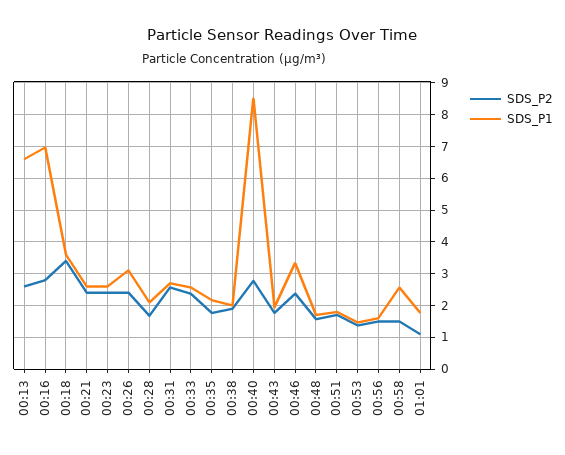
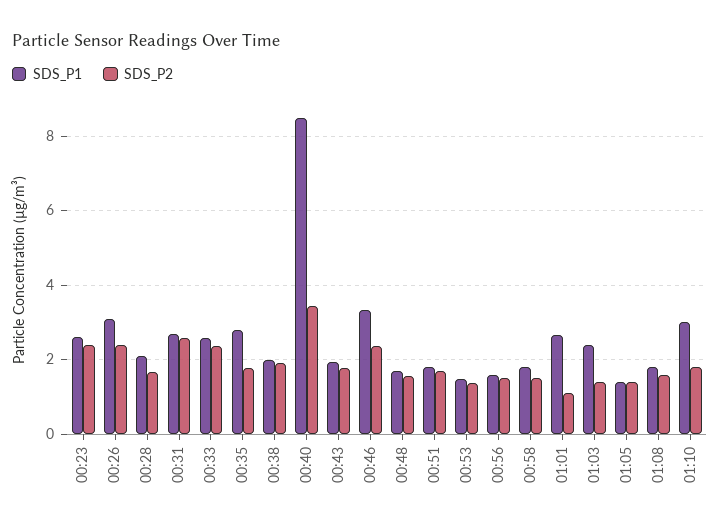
SDS_P2, 00:13: 2.6 -> none
SDS_P1, 00:13: 6.6 -> none
SDS_P2, 00:16: 2.8 -> none
SDS_P1, 00:16: 7 -> none
SDS_P2, 00:18: 3.4 -> none
SDS_P1, 00:18: 3.6 -> none
SDS_P2, 00:21: 2.4 -> none
SDS_P1, 00:21: 2.6 -> none
SDS_P1, 00:35: 2.2 -> 2.8
SDS_P2, 00:40: 2.8 -> 3.4
SDS_P1, 00:58: 2.6 -> 1.8
SDS_P1, 01:01: 1.8 -> 2.6
SDS_P1, 01:03: none -> 2.4
SDS_P2, 01:03: none -> 1.4
SDS_P1, 01:05: none -> 1.4
SDS_P2, 01:05: none -> 1.4
SDS_P1, 01:08: none -> 1.8
SDS_P2, 01:08: none -> 1.6
SDS_P1, 01:10: none -> 3
SDS_P2, 01:10: none -> 1.8

